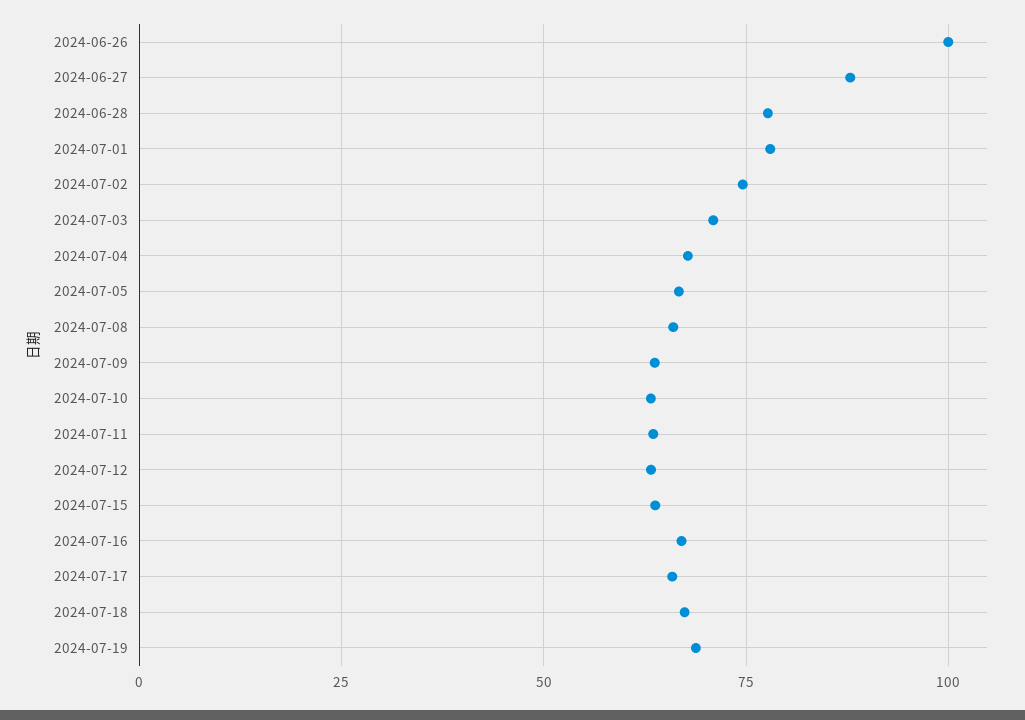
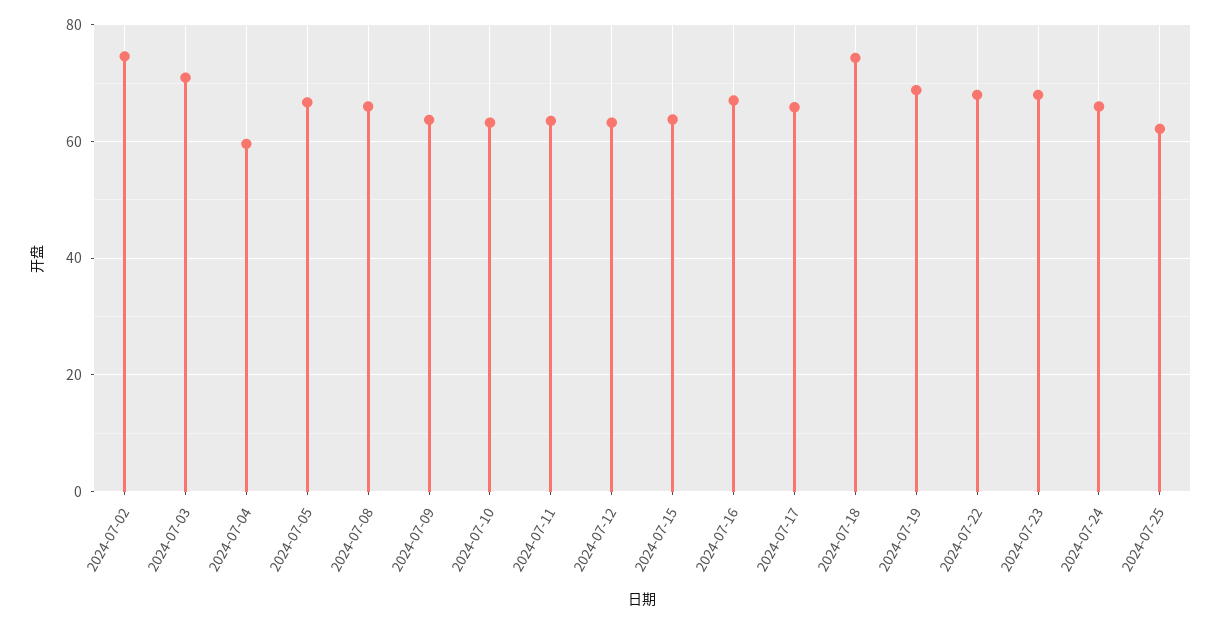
2024-06-26: 100 -> none
2024-06-27: 87.5 -> none
2024-06-28: 77.5 -> none
2024-07-01: 77.5 -> none
2024-07-04: 67.5 -> 60
2024-07-18: 67.5 -> 74
2024-07-22: none -> 68
2024-07-23: none -> 68
2024-07-24: none -> 66
2024-07-25: none -> 62

